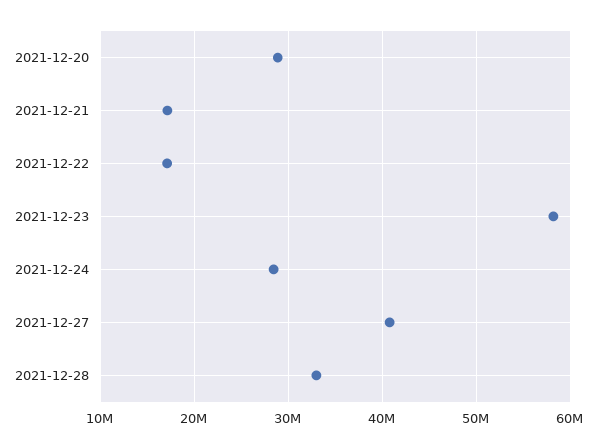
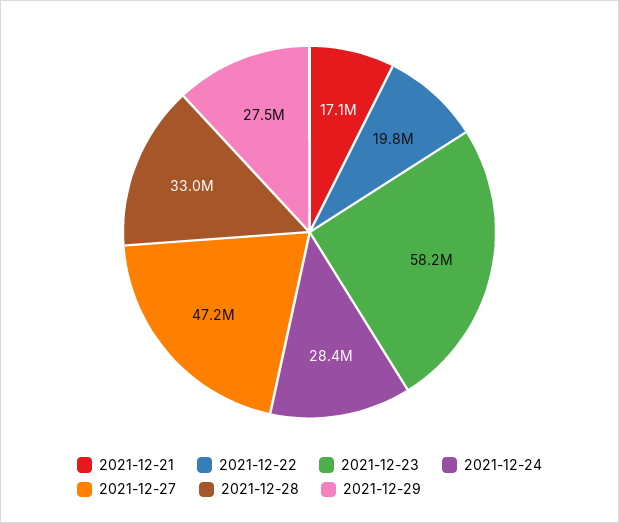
2021-12-20: 29000000 -> none
2021-12-22: 17000000 -> 19800000
2021-12-27: 41000000 -> 47200000
2021-12-29: none -> 27500000

